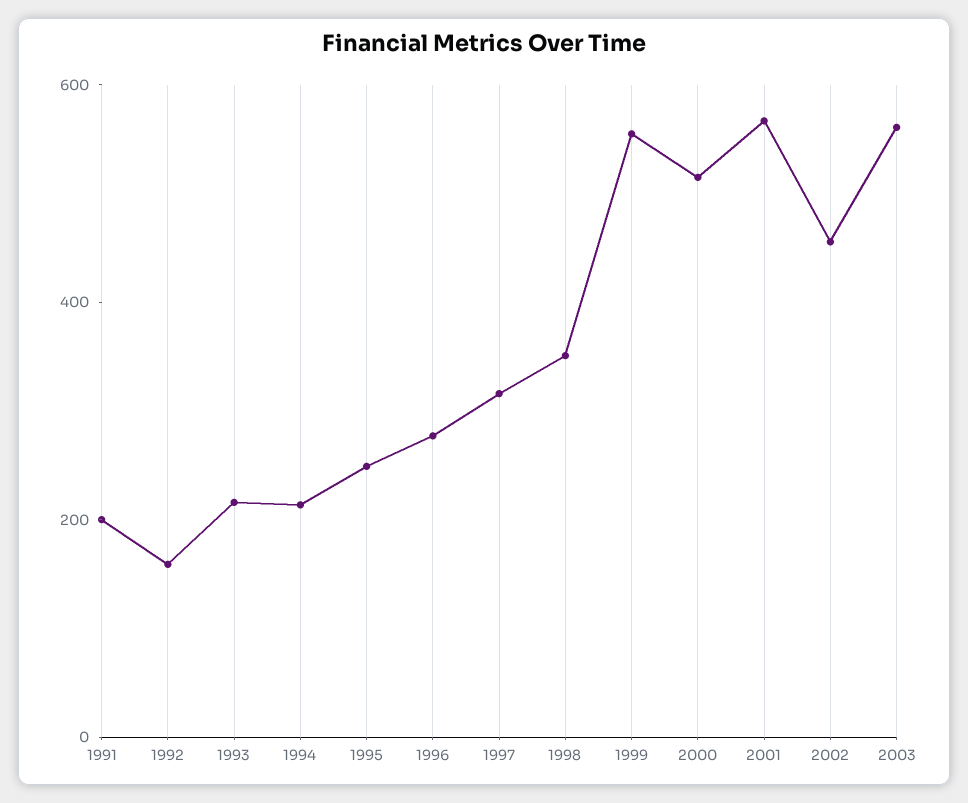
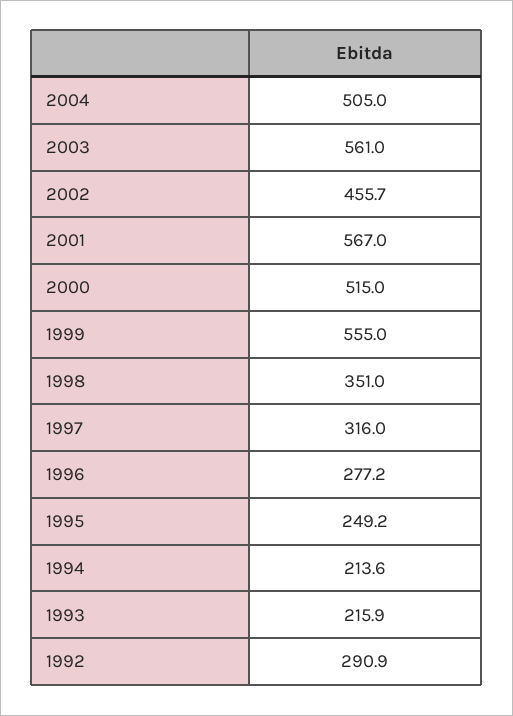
1991: 200 -> none
1992: 150 -> 290.9
2004: none -> 505

